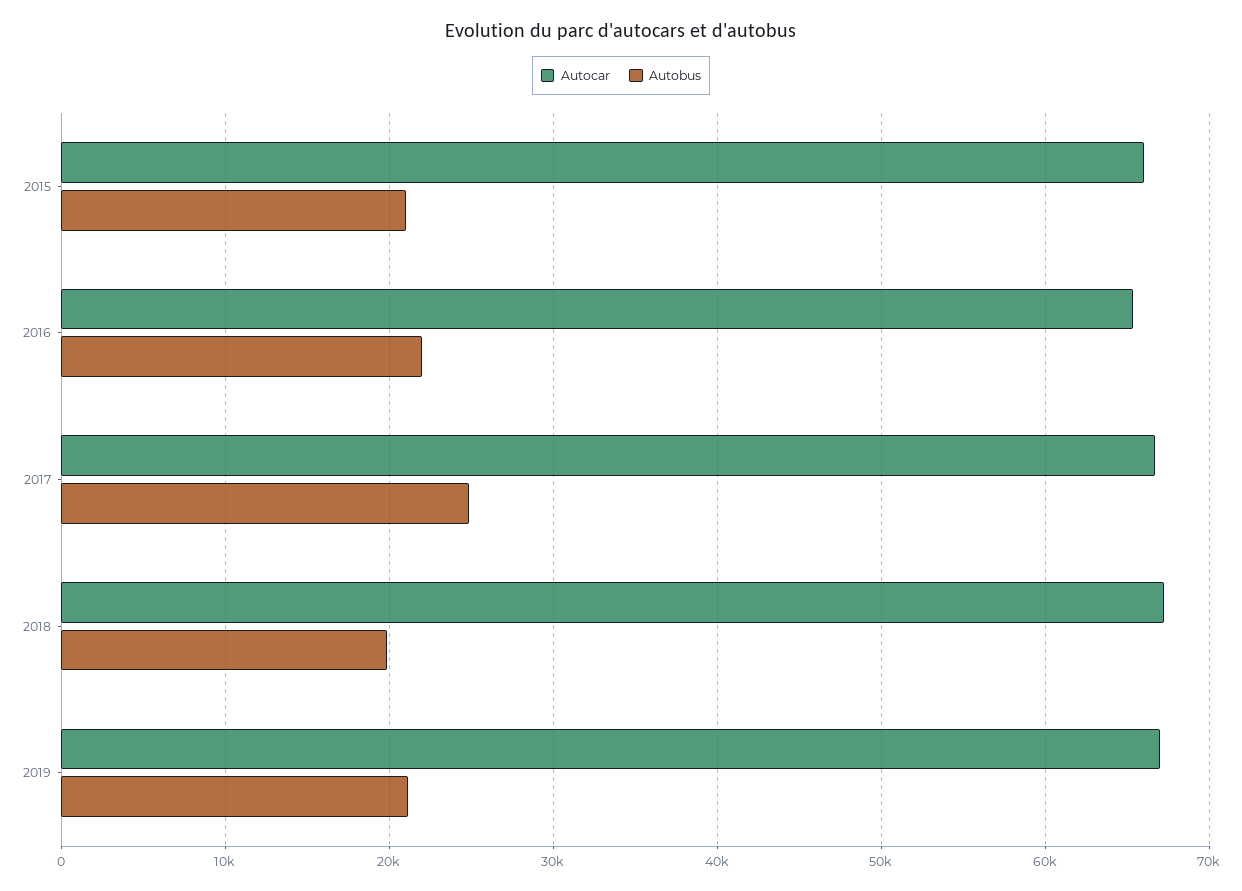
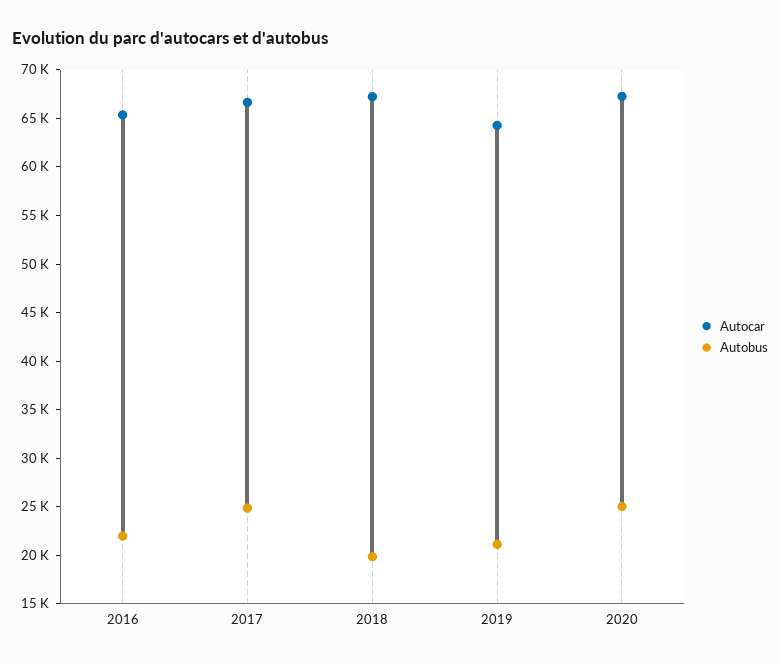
Autocar, 2015: 66000 -> none
Autobus, 2015: 21000 -> none
Autocar, 2019: 67000 -> 64000
Autocar, 2020: none -> 67000
Autobus, 2020: none -> 25000

